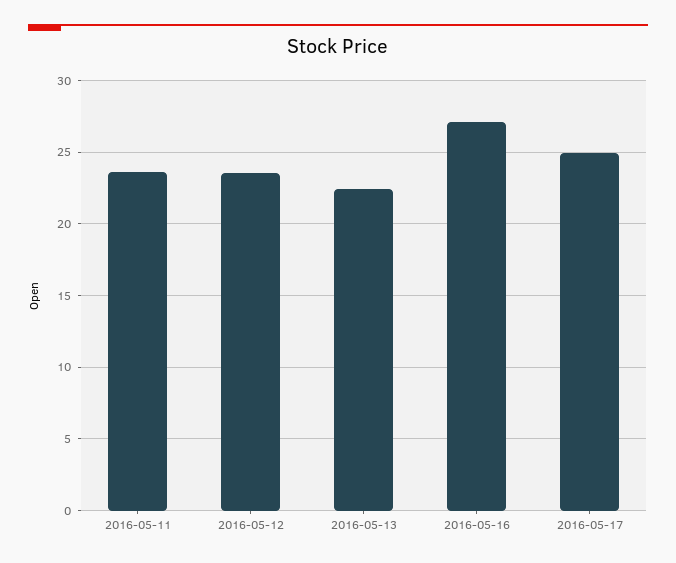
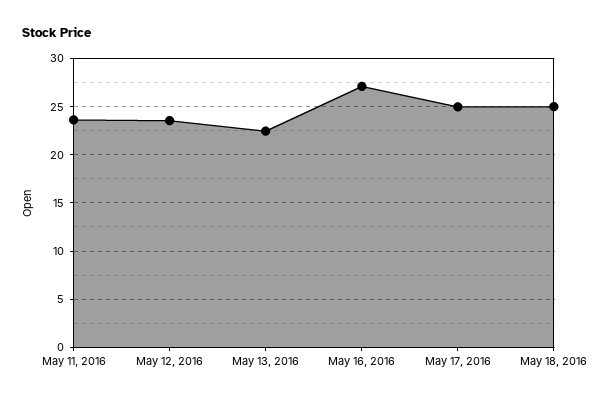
May 18, 2016: none -> 25

